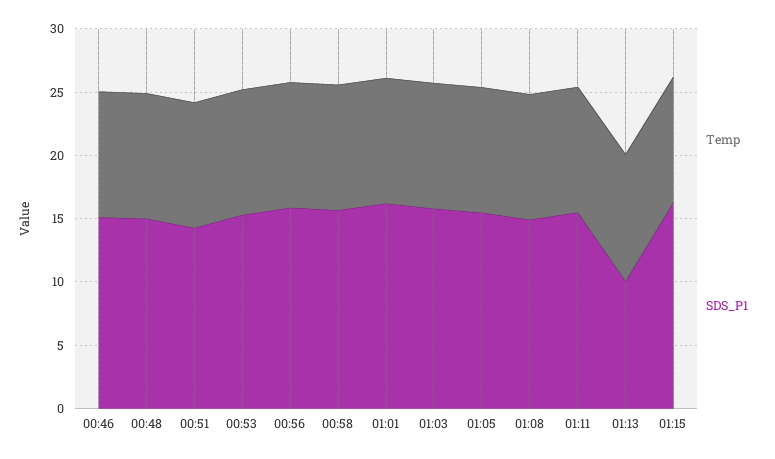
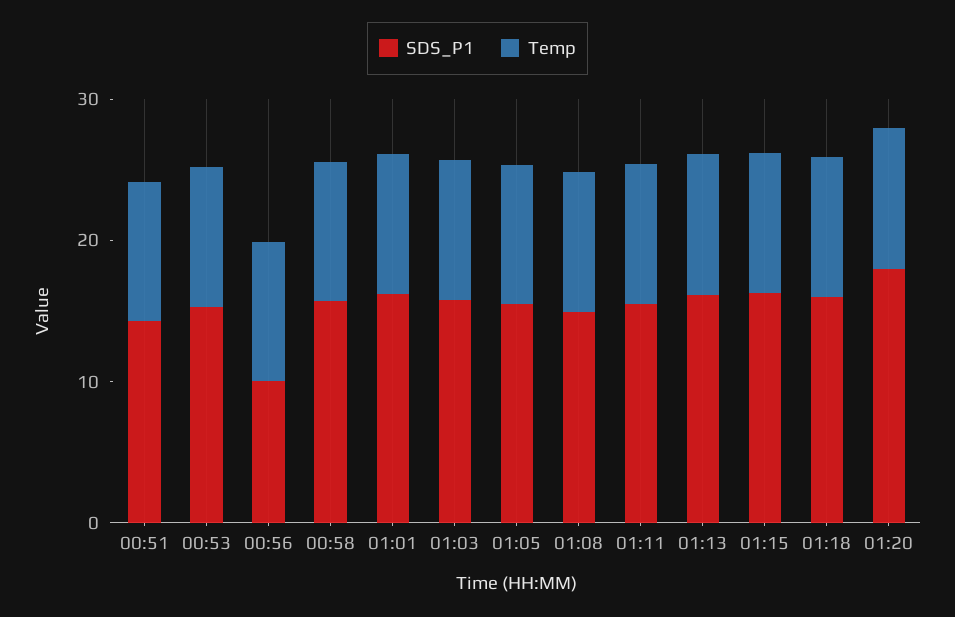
Temp, 00:46: 10 -> none
SDS_P1, 00:46: 15 -> none
Temp, 00:48: 10 -> none
SDS_P1, 00:48: 15 -> none
SDS_P1, 00:56: 16 -> 10
SDS_P1, 01:13: 10 -> 16
SDS_P1, 01:18: none -> 16
Temp, 01:18: none -> 10
SDS_P1, 01:20: none -> 18
Temp, 01:20: none -> 10

